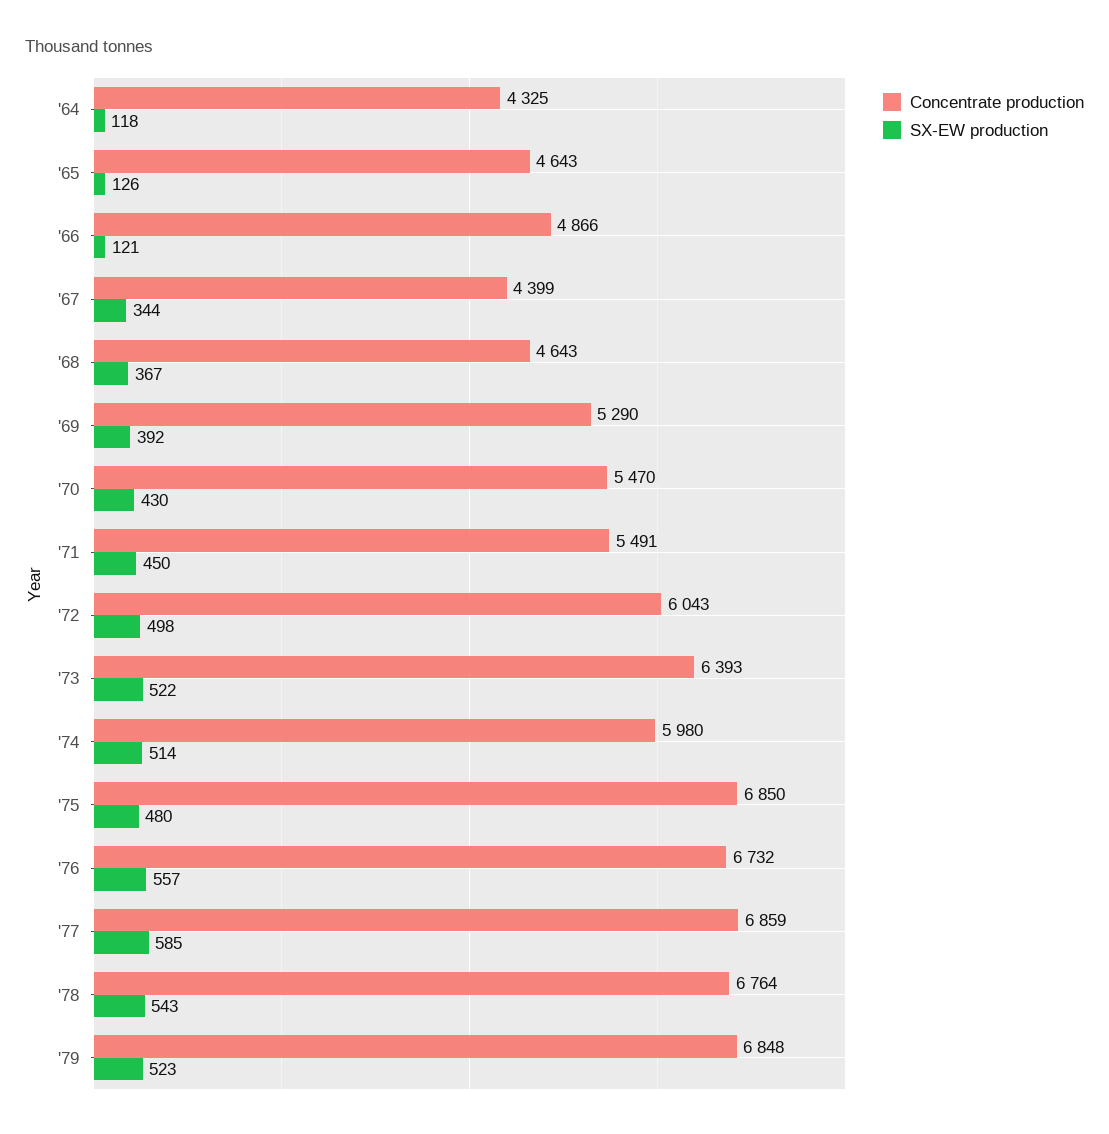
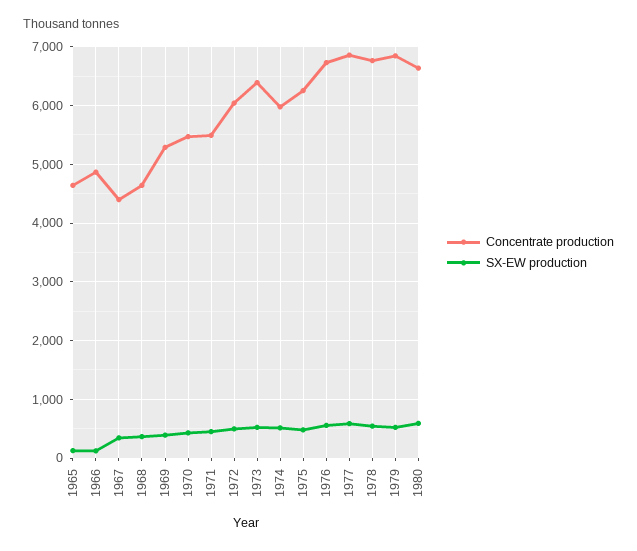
Concentrate production, '64: 4325 -> none
SX-EW production, '64: 118 -> none
Concentrate production, '75: 6850 -> 6200
Concentrate production, 1980: none -> 6600
SX-EW production, 1980: none -> 600

